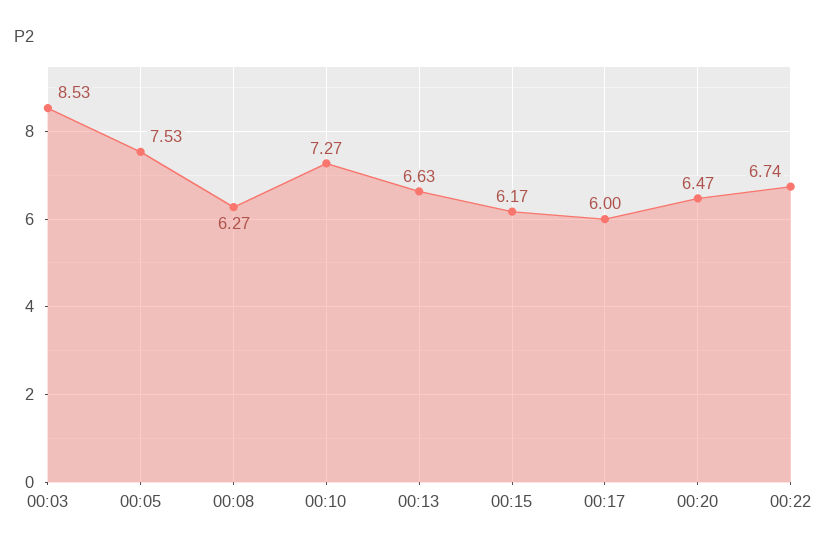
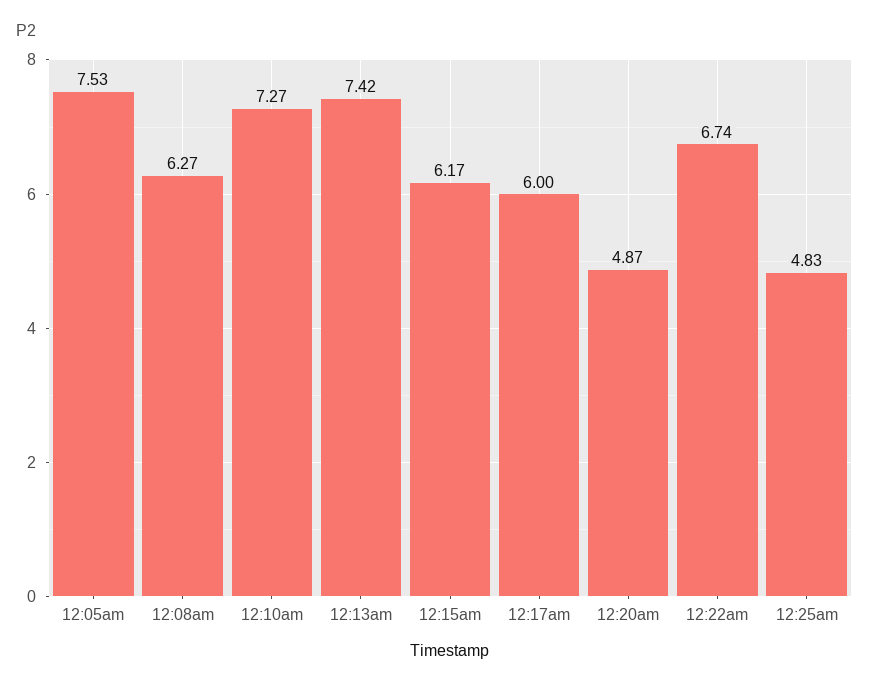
00:03: 8.53 -> none
00:13: 6.63 -> 7.42
00:20: 6.47 -> 4.87
12:25am: none -> 4.83

